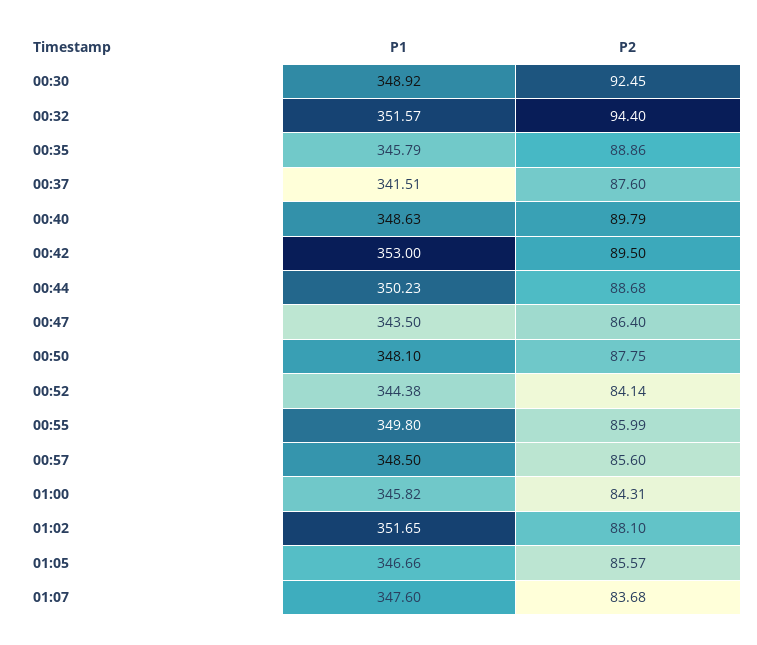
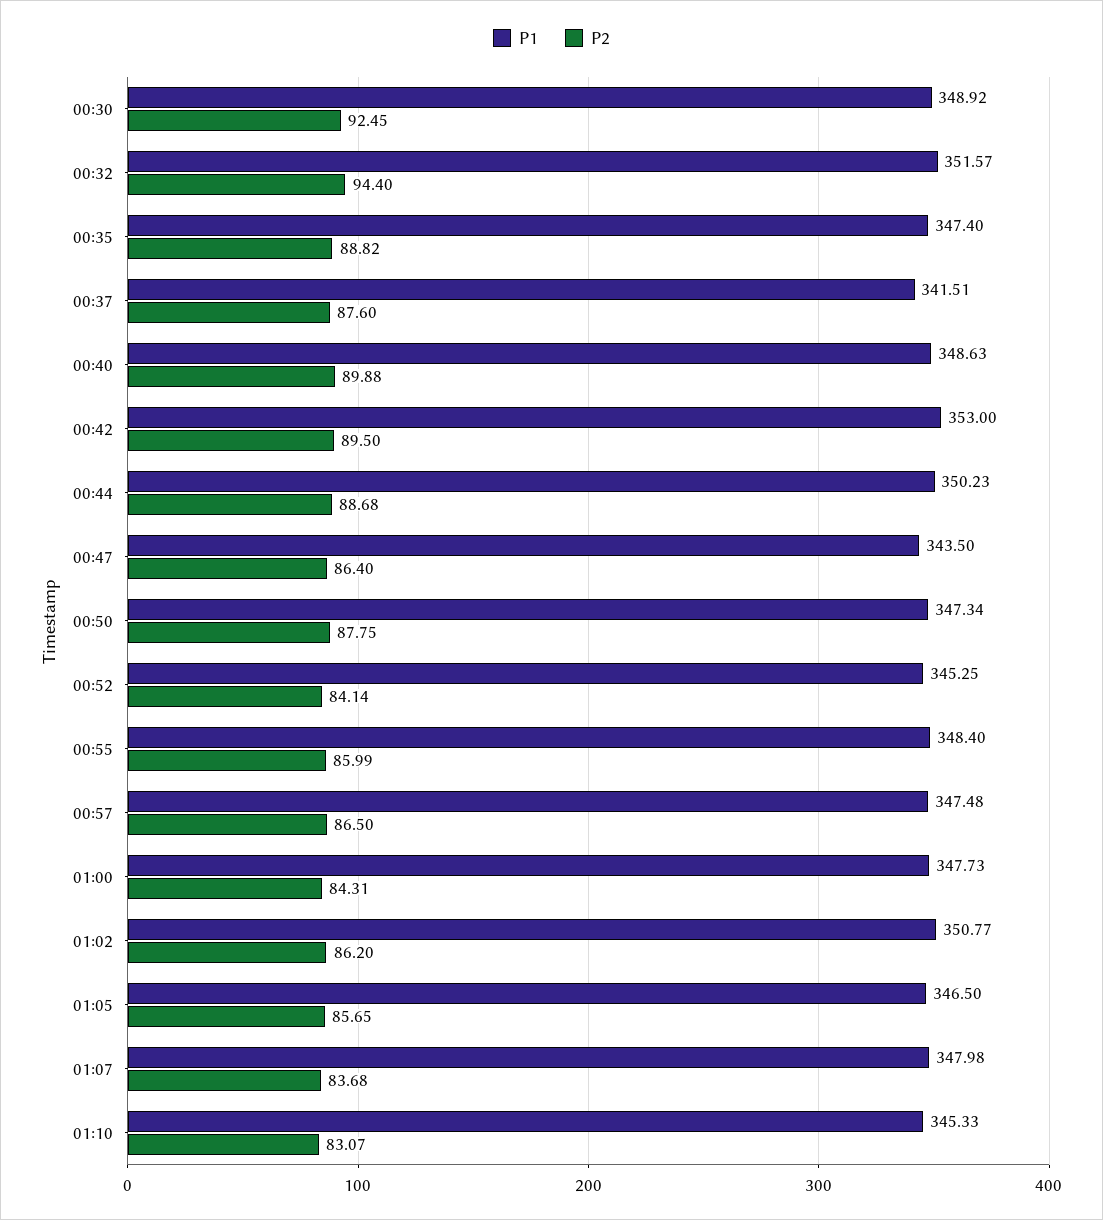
P1, 00:35: 345.79 -> 347.4
P2, 00:35: 88.86 -> 88.82
P2, 00:40: 89.79 -> 89.88
P1, 00:50: 348.1 -> 347.34
P1, 00:52: 344.38 -> 345.25
P1, 00:55: 349.8 -> 348.4
P1, 00:57: 348.5 -> 347.48
P2, 00:57: 85.6 -> 86.5
P1, 01:00: 345.82 -> 347.73
P1, 01:02: 351.65 -> 350.77
P2, 01:02: 88.1 -> 86.2
P1, 01:05: 346.66 -> 346.5
P2, 01:05: 85.57 -> 85.65
P1, 01:07: 347.6 -> 347.98
P1, 01:10: none -> 345.33
P2, 01:10: none -> 83.07

